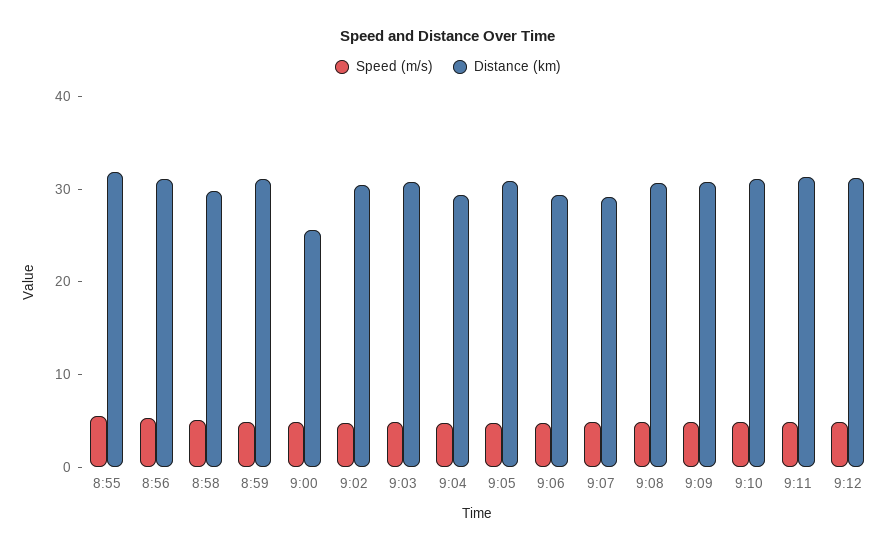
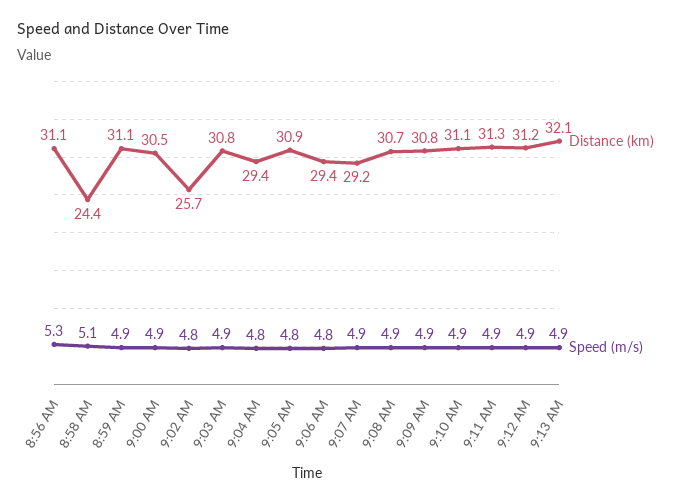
Speed (m/s), 8:55: 6 -> none
Distance (km), 8:55: 32 -> none
Distance (km), 8:58: 30 -> 24.4
Distance (km), 9:00: 26 -> 30.5
Distance (km), 9:02: 30 -> 25.7
Distance (km), 9:13 AM: none -> 32.1
Speed (m/s), 9:13 AM: none -> 4.9

